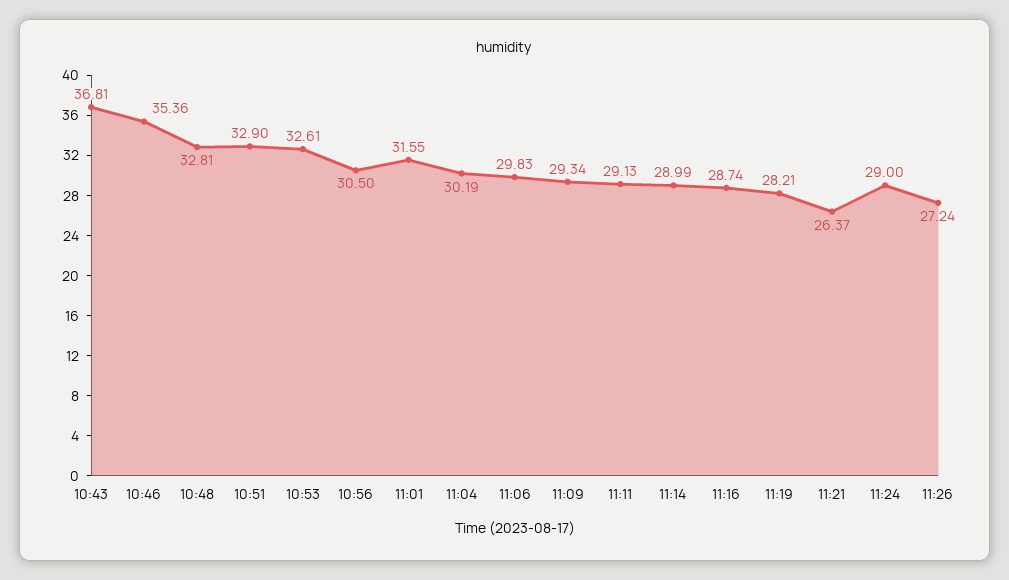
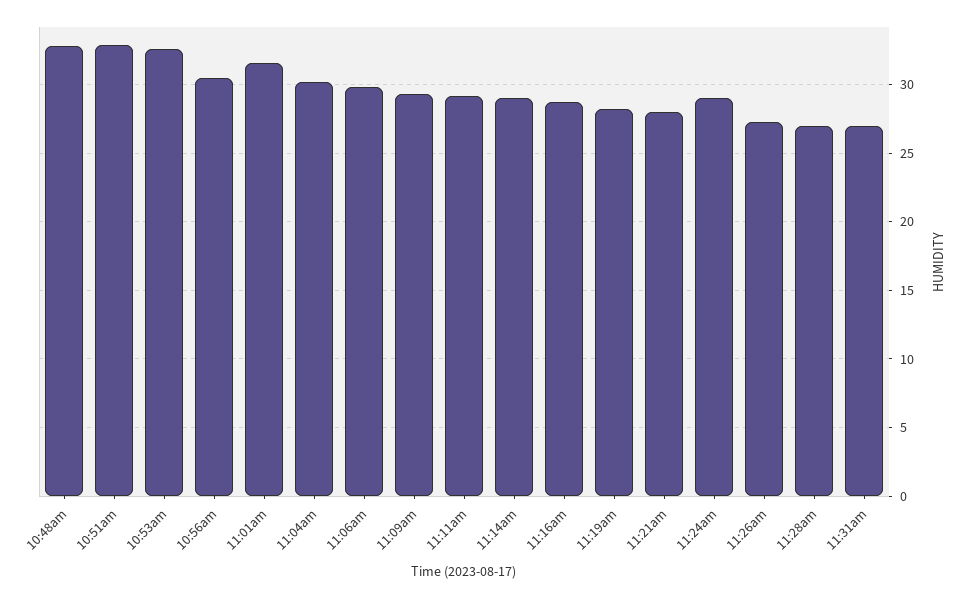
10:43: 36.81 -> none
10:46: 35.36 -> none
11:21: 26.37 -> 28
11:28am: none -> 27
11:31am: none -> 27

